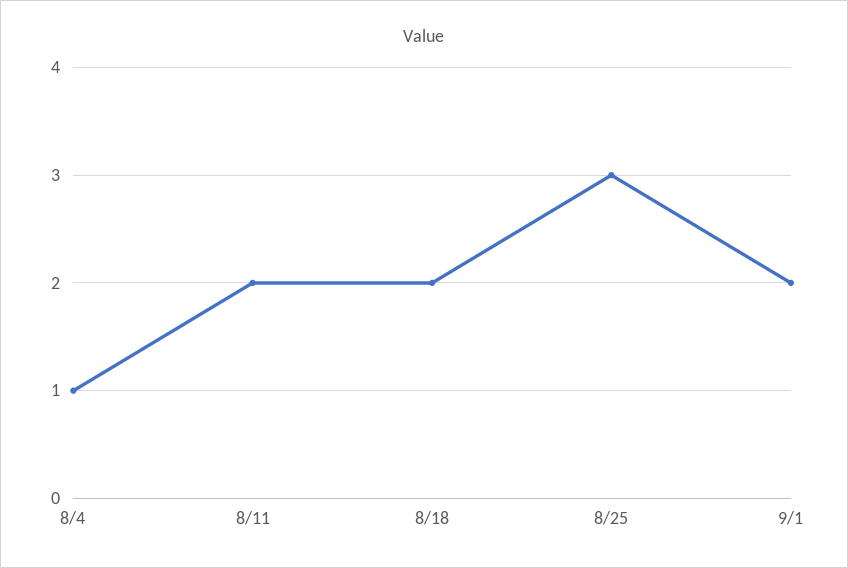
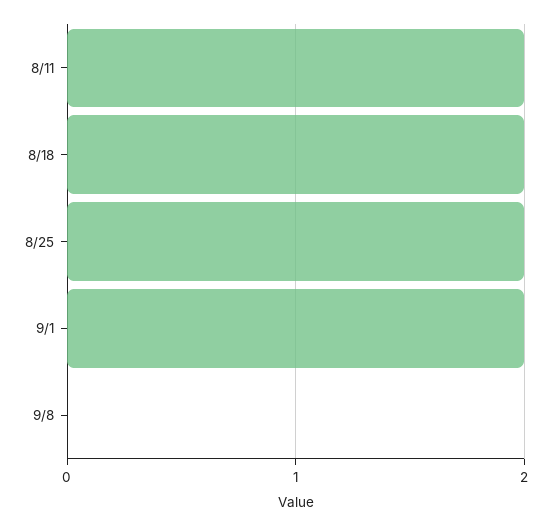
8/4: 1 -> none
8/25: 3 -> 2
9/8: none -> 0

